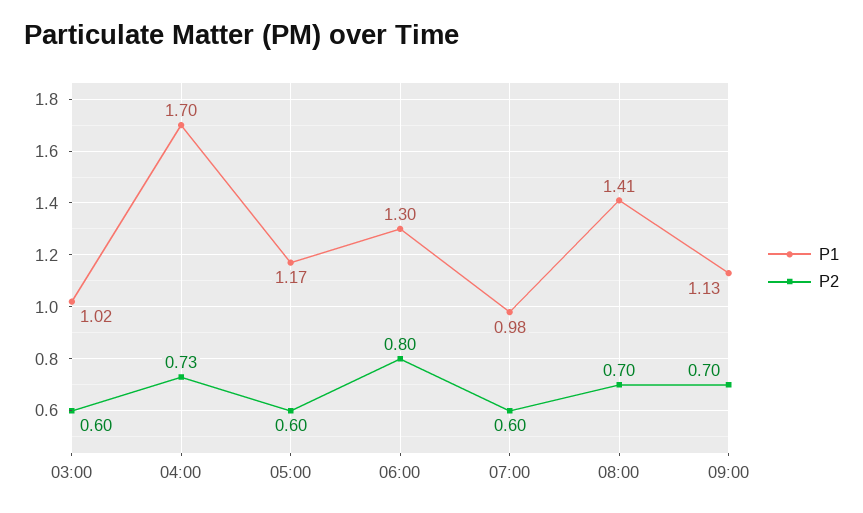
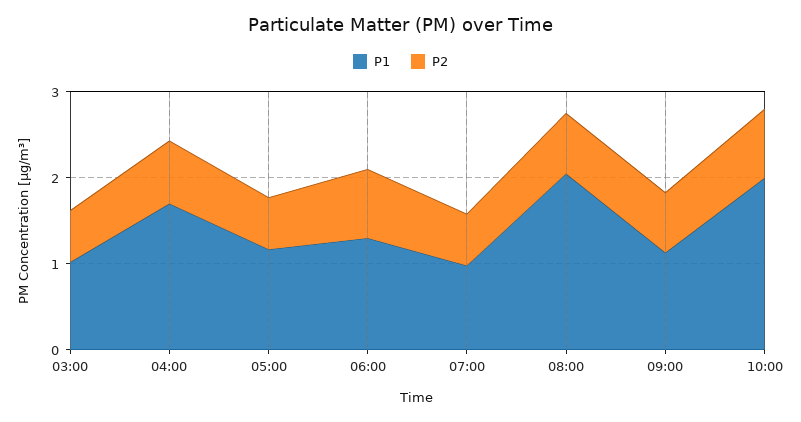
P1, 08:00: 1.41 -> 2
P1, 10:00: none -> 2
P2, 10:00: none -> 0.8

